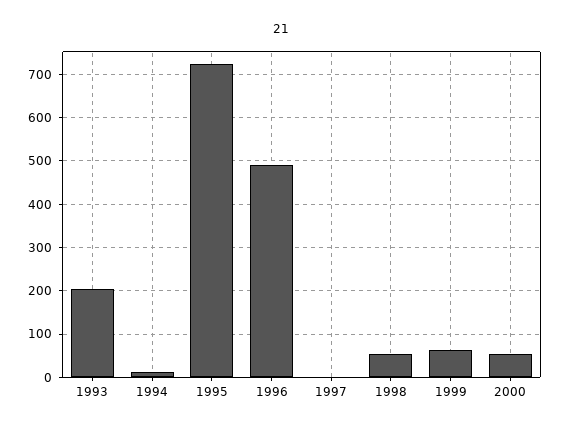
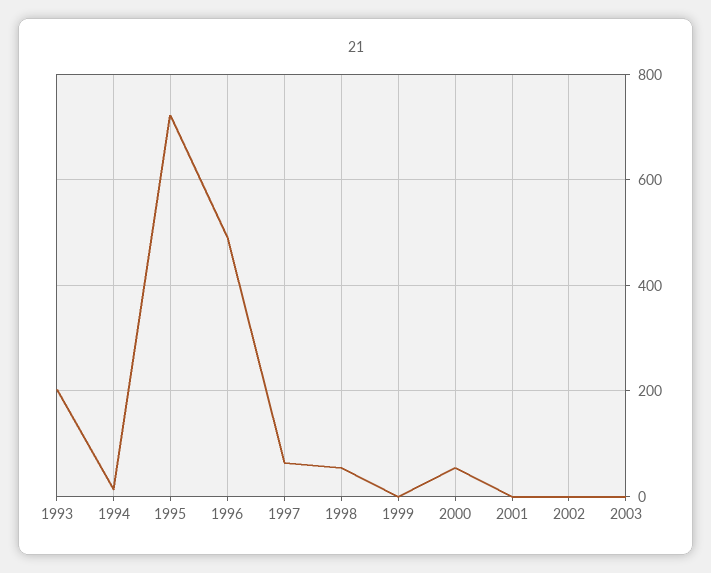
1997: 0 -> 60
1999: 60 -> 0
2001: none -> 0
2002: none -> 0
2003: none -> 0

